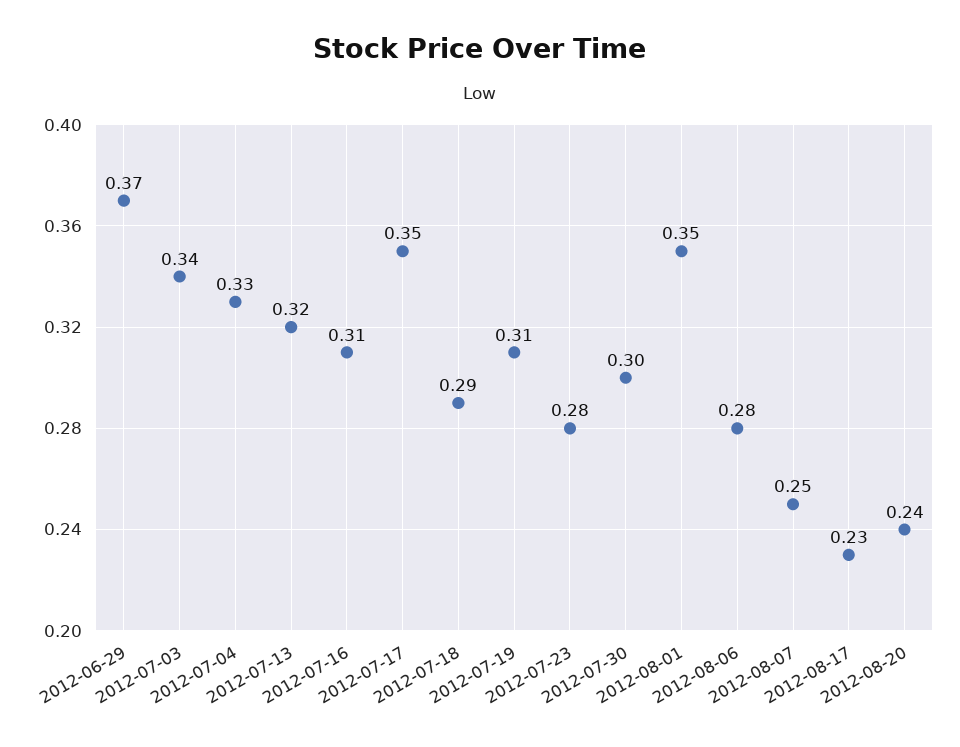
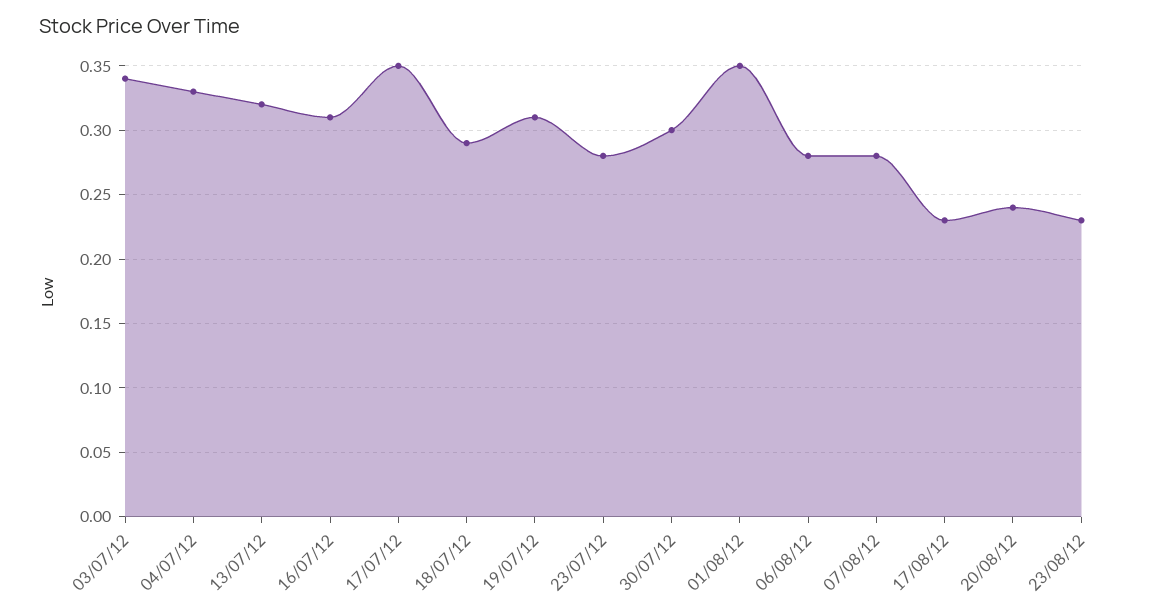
2012-06-29: 0.37 -> none
2012-08-07: 0.25 -> 0.28
23/08/12: none -> 0.23

